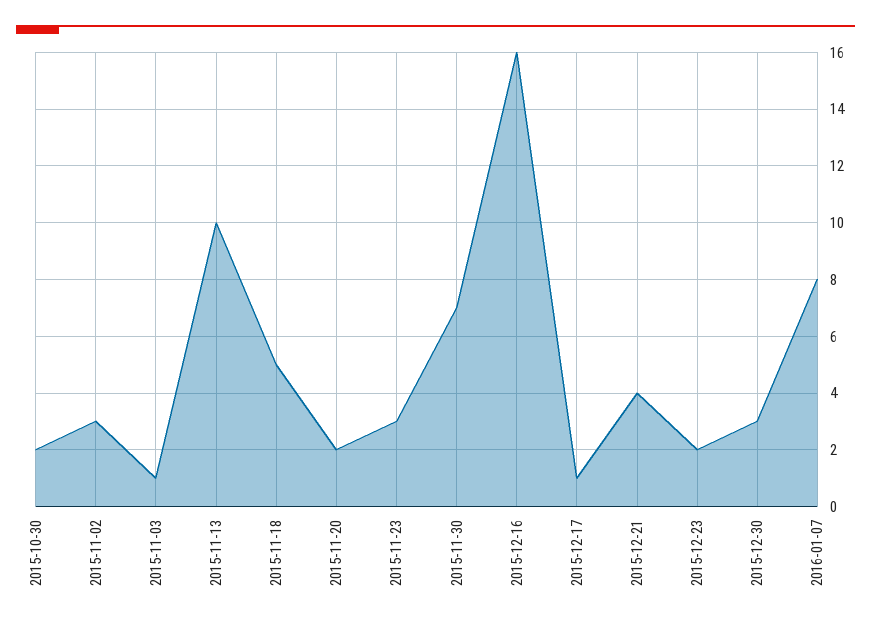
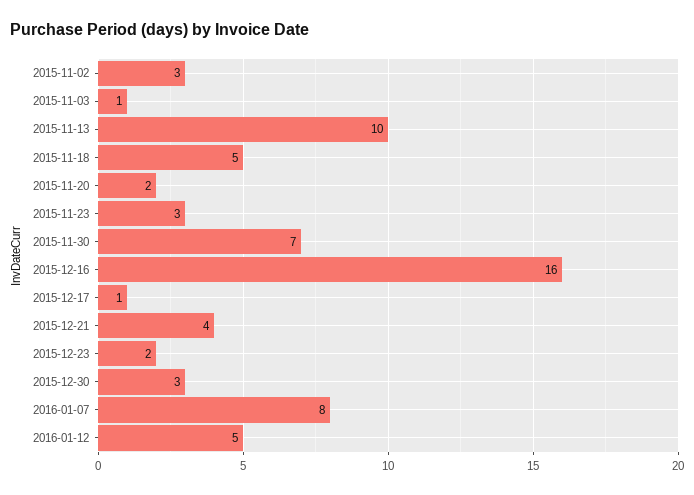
2015-10-30: 2 -> none
2016-01-12: none -> 5

